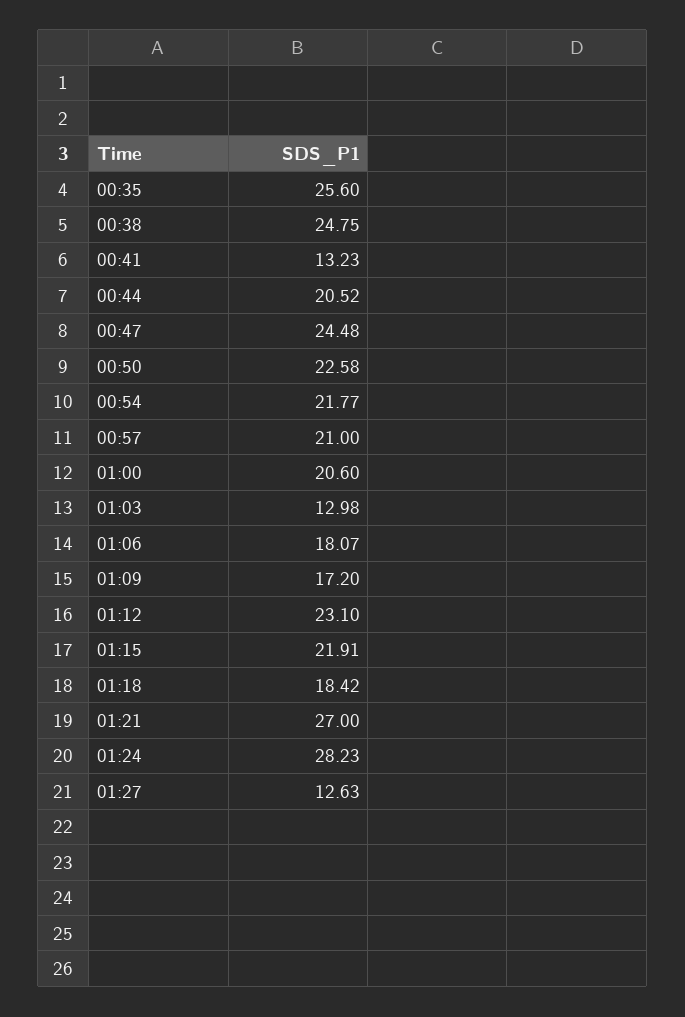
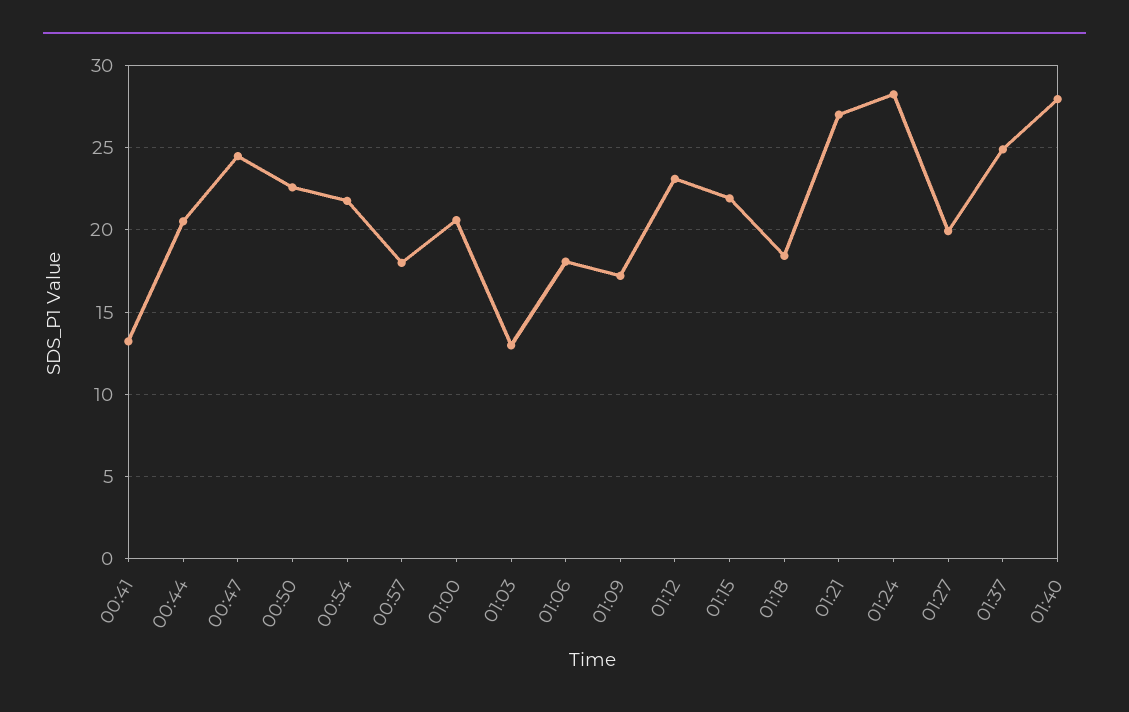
00:35: 25.6 -> none
00:38: 24.75 -> none
00:57: 21 -> 18
01:27: 12.63 -> 20
01:37: none -> 25
01:40: none -> 28

